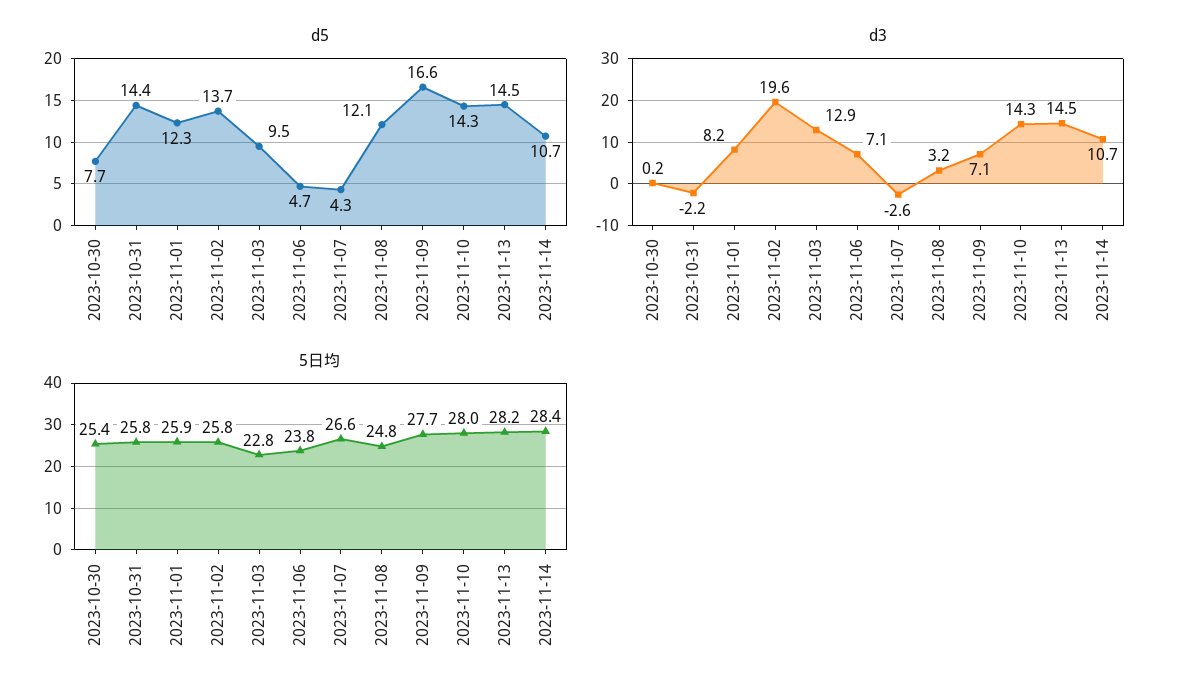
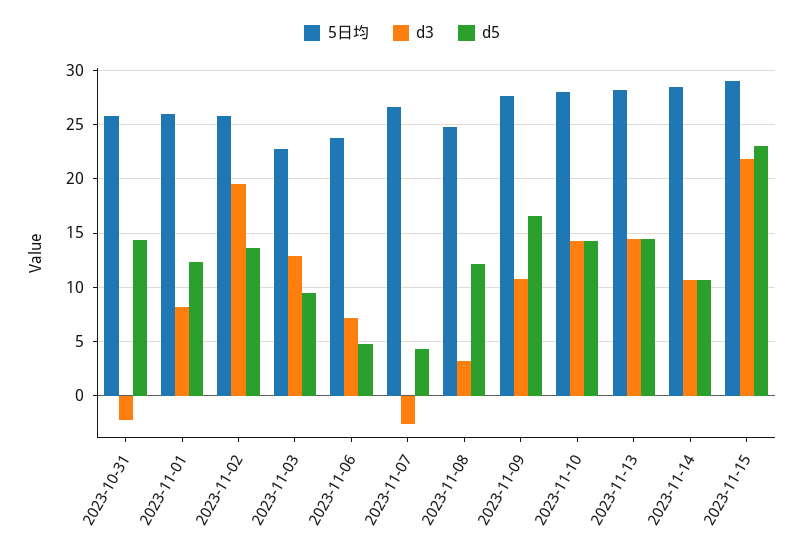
d5, 2023-10-30: 7.7 -> none
d3, 2023-10-30: 0.2 -> none
d3, 2023-11-09: 7.1 -> 11
5日均, 2023-10-30: 25.4 -> none
5日均, 2023-11-15: none -> 29
d3, 2023-11-15: none -> 22
d5, 2023-11-15: none -> 23

